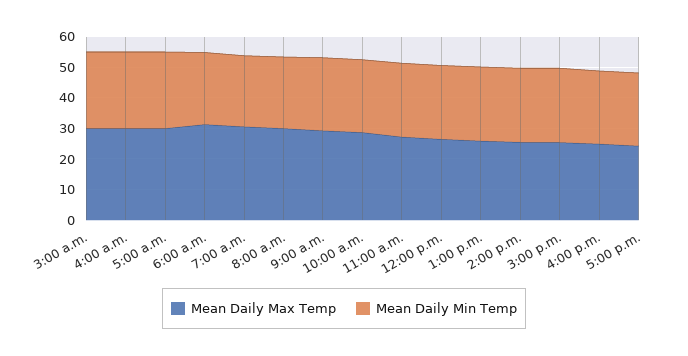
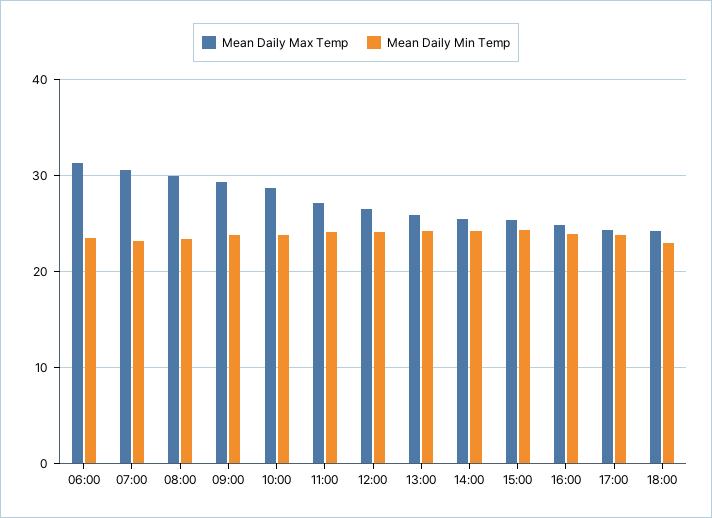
Mean Daily Max Temp, 3:00 a.m.: 30 -> none
Mean Daily Min Temp, 3:00 a.m.: 25 -> none
Mean Daily Max Temp, 4:00 a.m.: 30 -> none
Mean Daily Min Temp, 4:00 a.m.: 25 -> none
Mean Daily Max Temp, 5:00 a.m.: 30 -> none
Mean Daily Min Temp, 5:00 a.m.: 25 -> none
Mean Daily Max Temp, 18:00: none -> 24
Mean Daily Min Temp, 18:00: none -> 23

